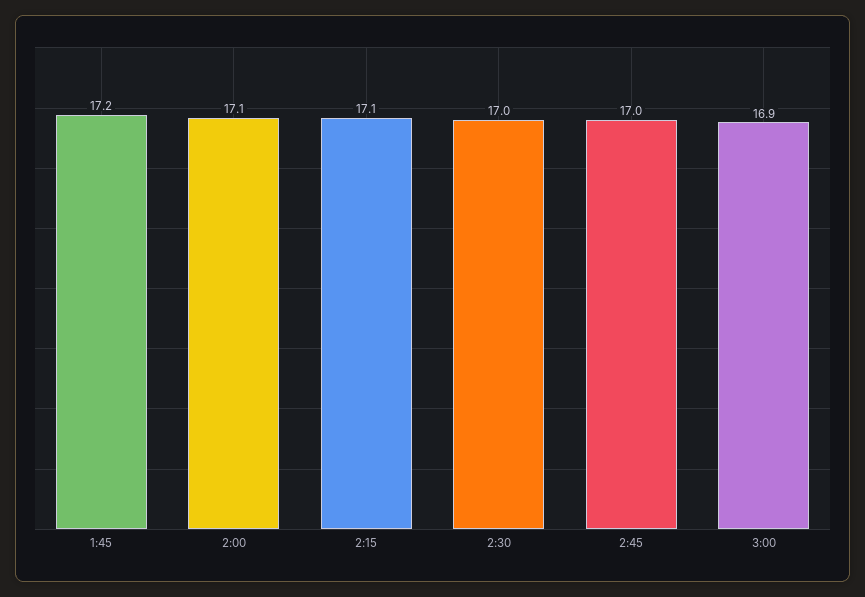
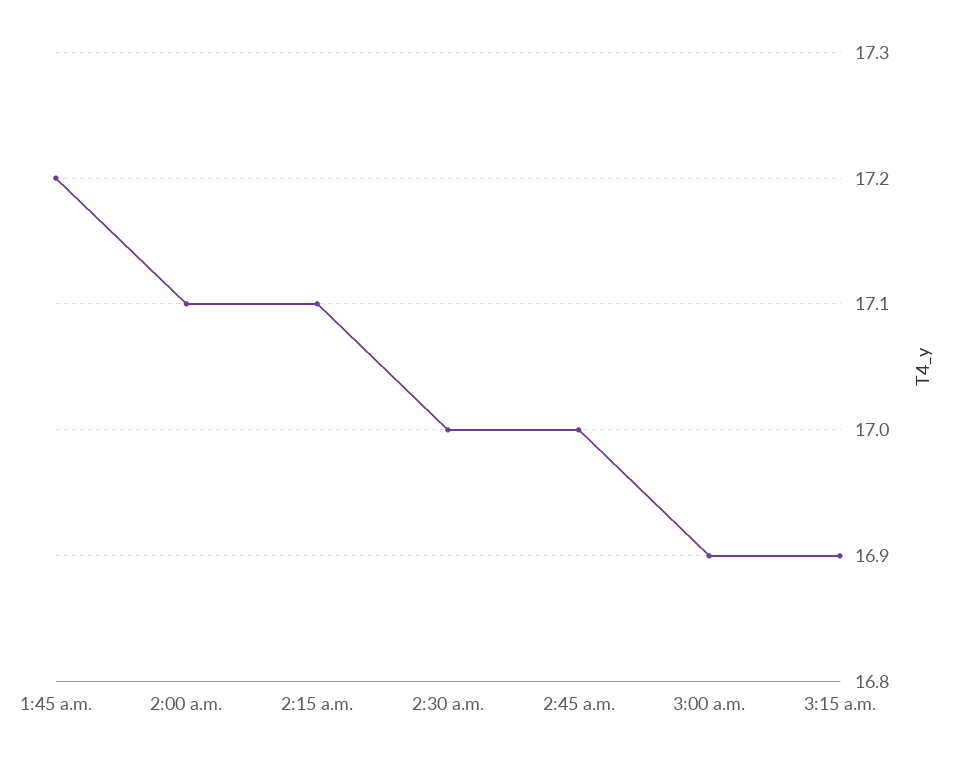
3:15 a.m.: none -> 16.9

